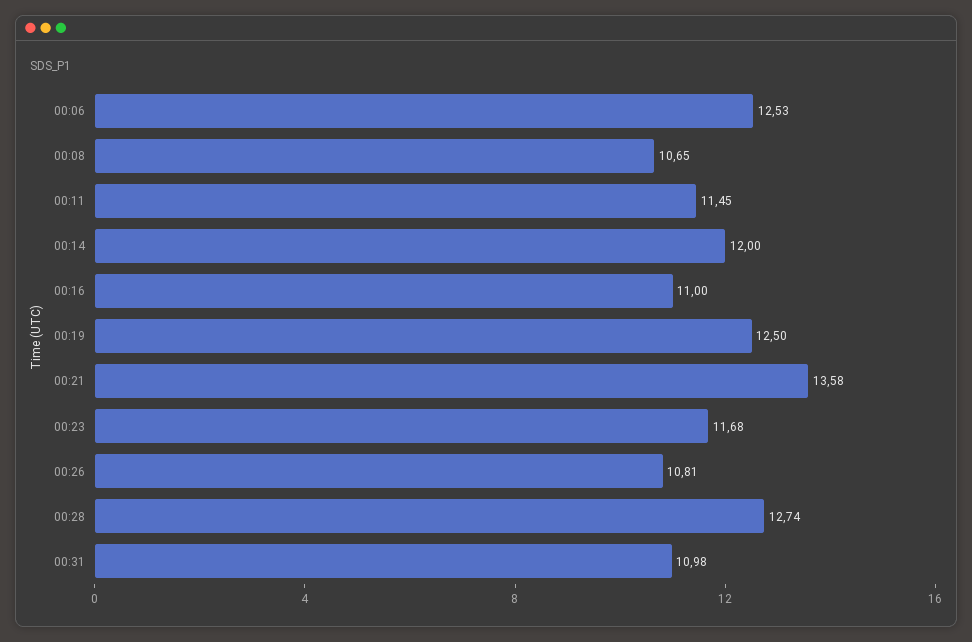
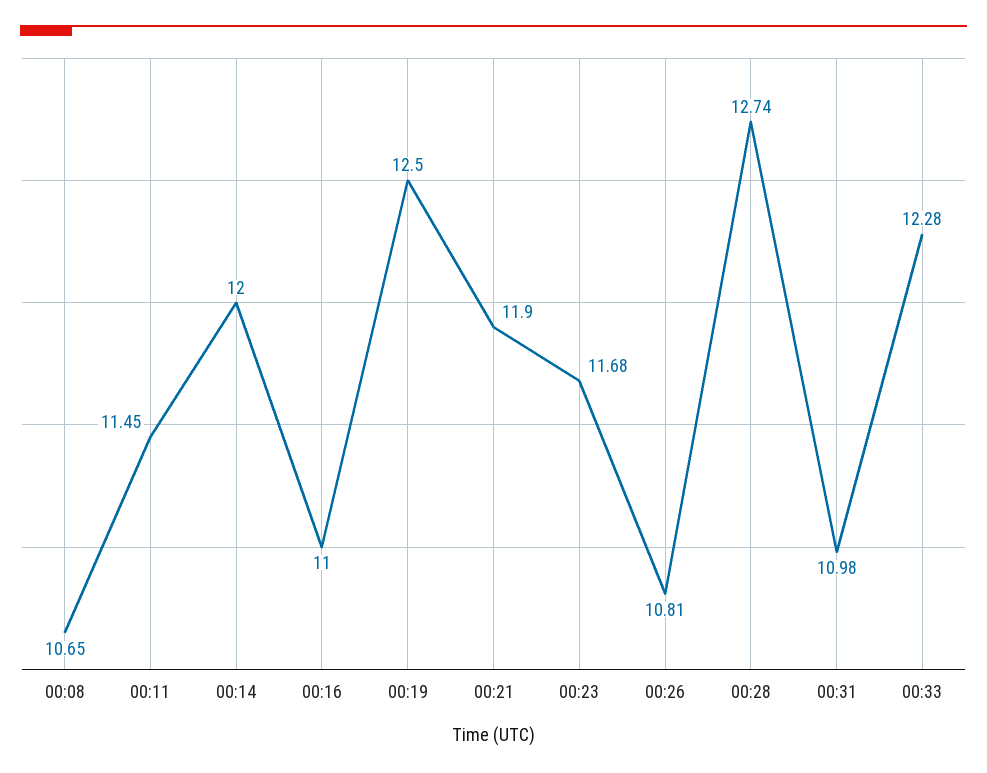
00:06: 12.53 -> none
00:21: 13.58 -> 11.9
00:33: none -> 12.28

